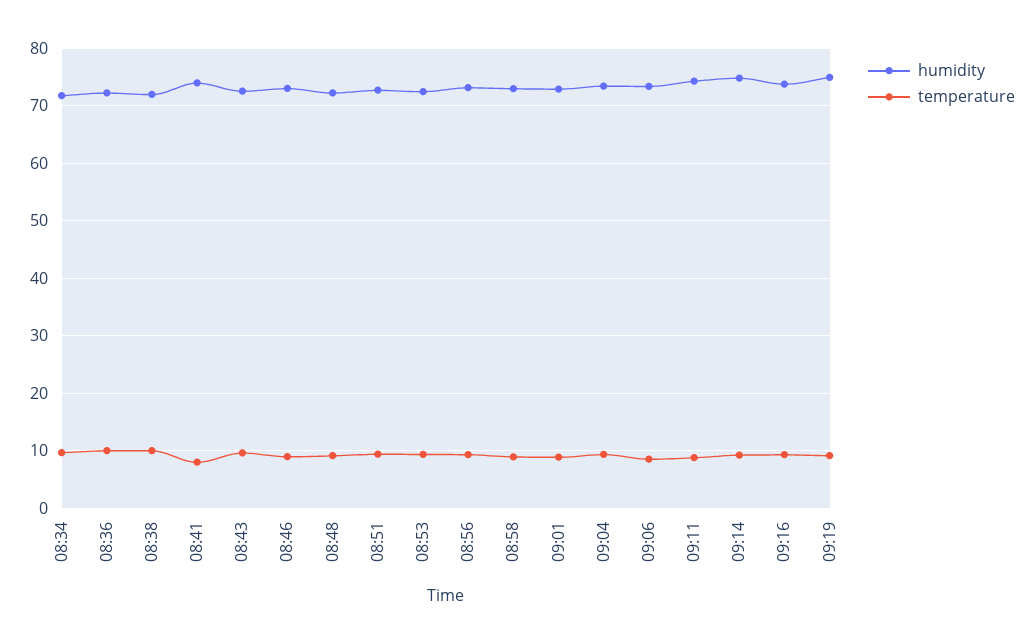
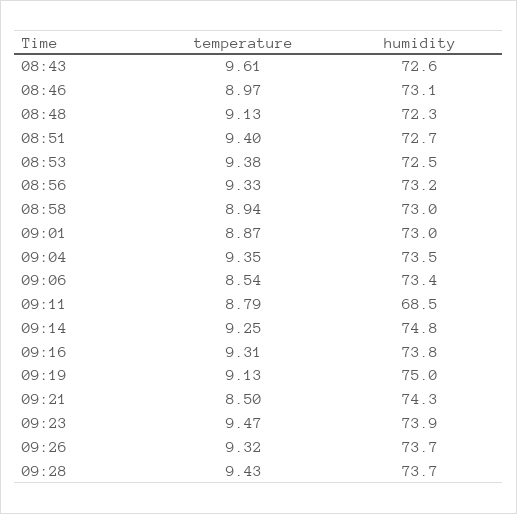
humidity, 08:34: 72 -> none
temperature, 08:34: 10 -> none
humidity, 08:36: 72 -> none
temperature, 08:36: 10 -> none
humidity, 08:38: 72 -> none
temperature, 08:38: 10 -> none
humidity, 08:41: 74 -> none
temperature, 08:41: 8 -> none
humidity, 09:11: 74 -> 68.5
temperature, 09:21: none -> 8.5
humidity, 09:21: none -> 74.3
temperature, 09:23: none -> 9.47
humidity, 09:23: none -> 73.9
temperature, 09:26: none -> 9.32
humidity, 09:26: none -> 73.7
temperature, 09:28: none -> 9.43
humidity, 09:28: none -> 73.7

